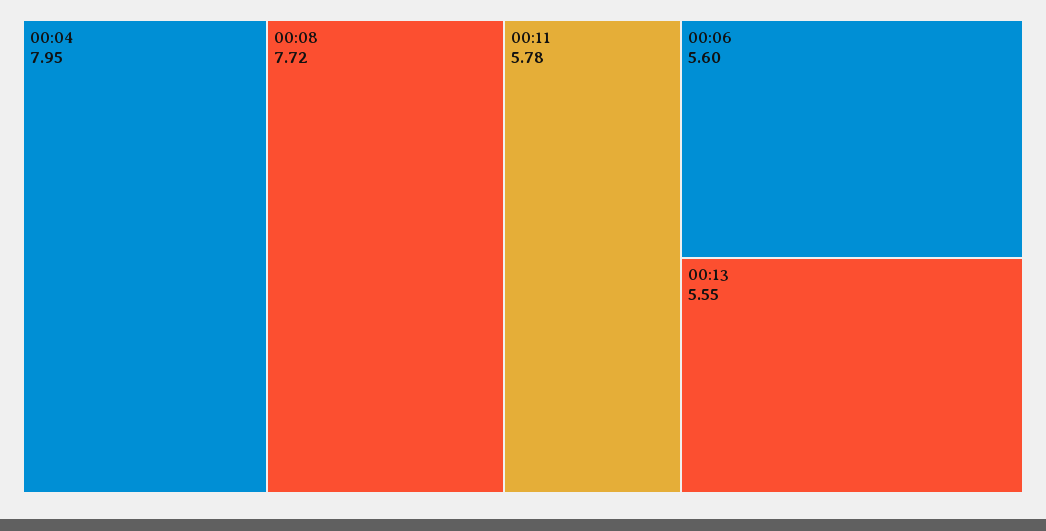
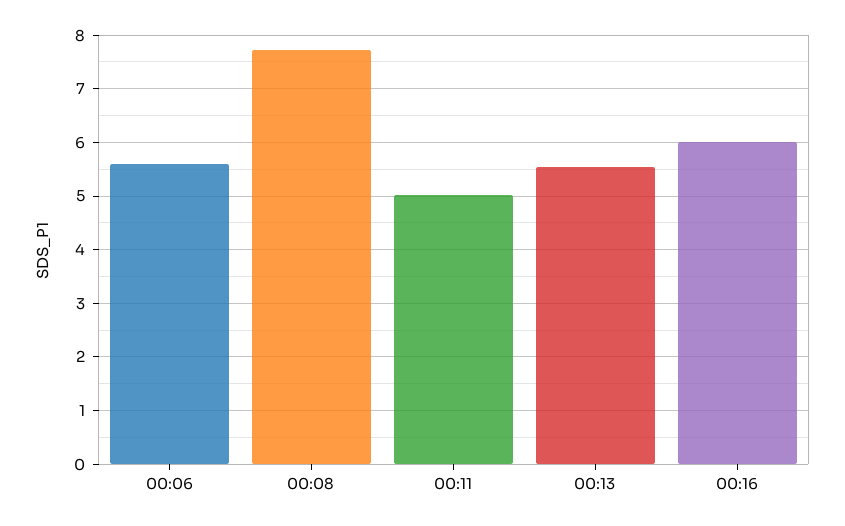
00:04: 7.95 -> none
00:11: 5.78 -> 5
00:16: none -> 6

